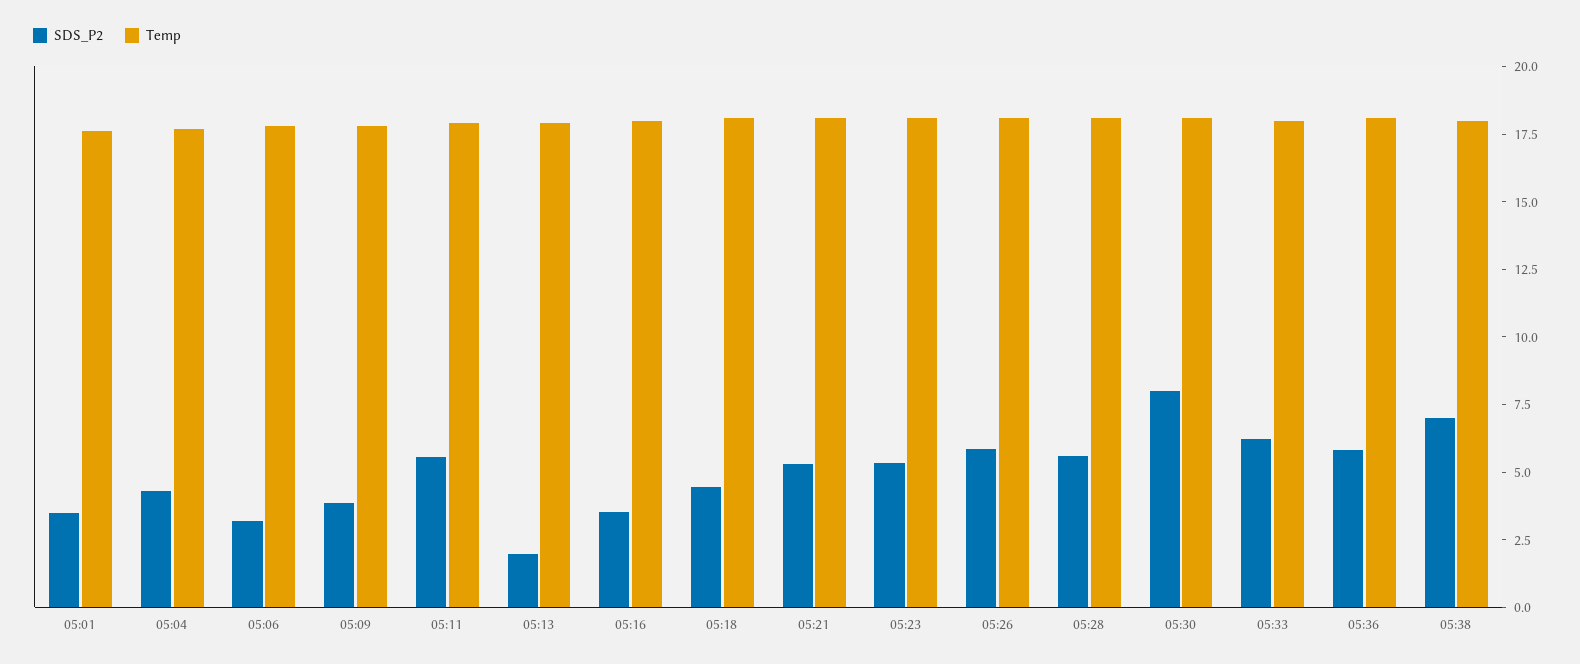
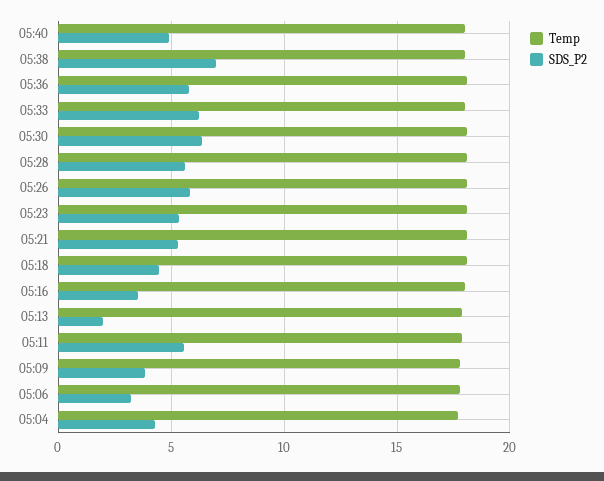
SDS_P2, 05:01: 3.5 -> none
Temp, 05:01: 17.5 -> none
SDS_P2, 05:30: 8 -> 6.5
Temp, 05:40: none -> 18
SDS_P2, 05:40: none -> 5

